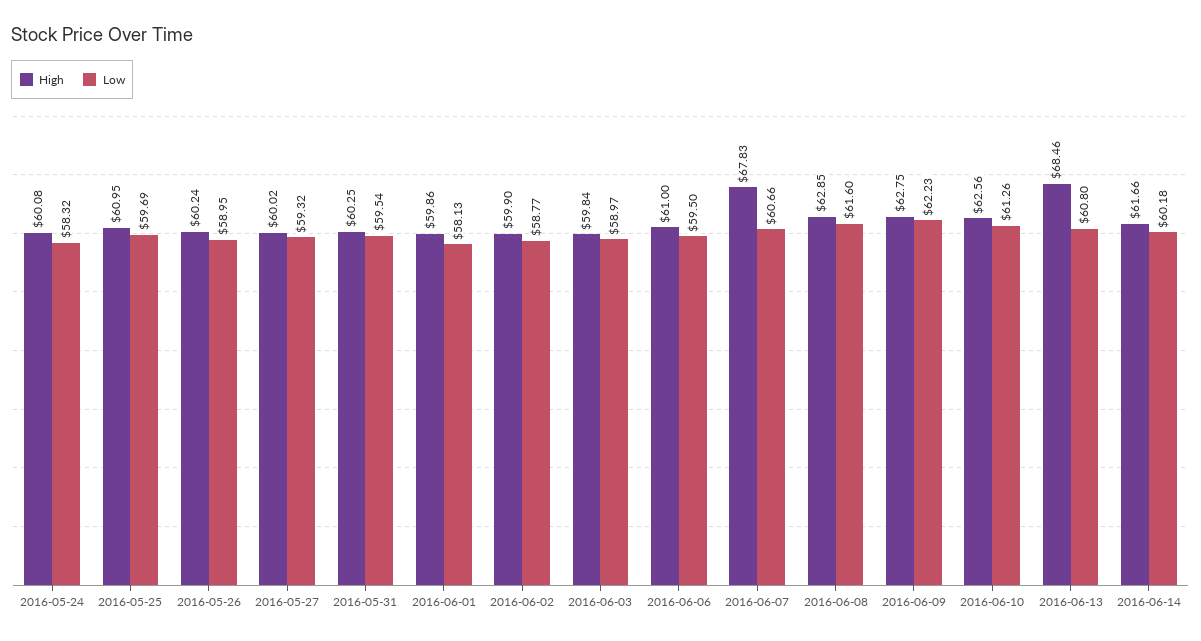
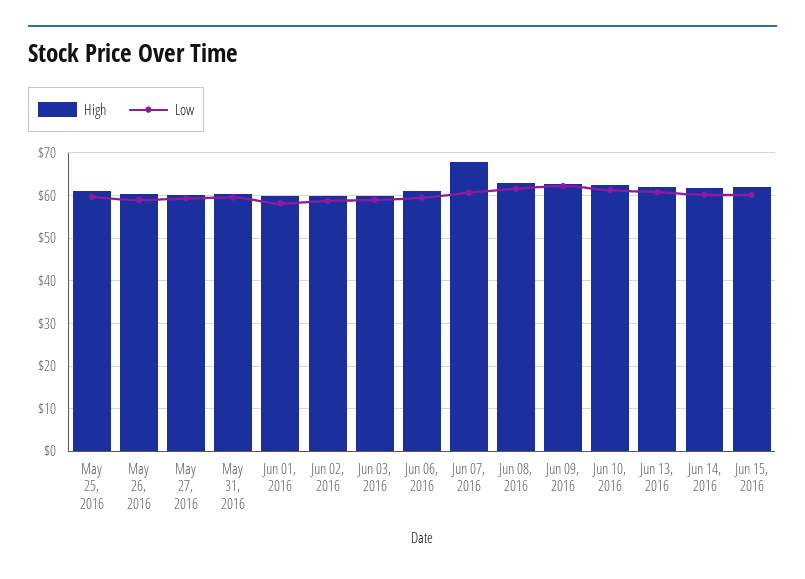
High, 2016-05-24: 60.08 -> none
Low, 2016-05-24: 58.32 -> none
High, 2016-06-13: 68.46 -> 62
High, Jun 15, 2016: none -> 62
Low, Jun 15, 2016: none -> 60

